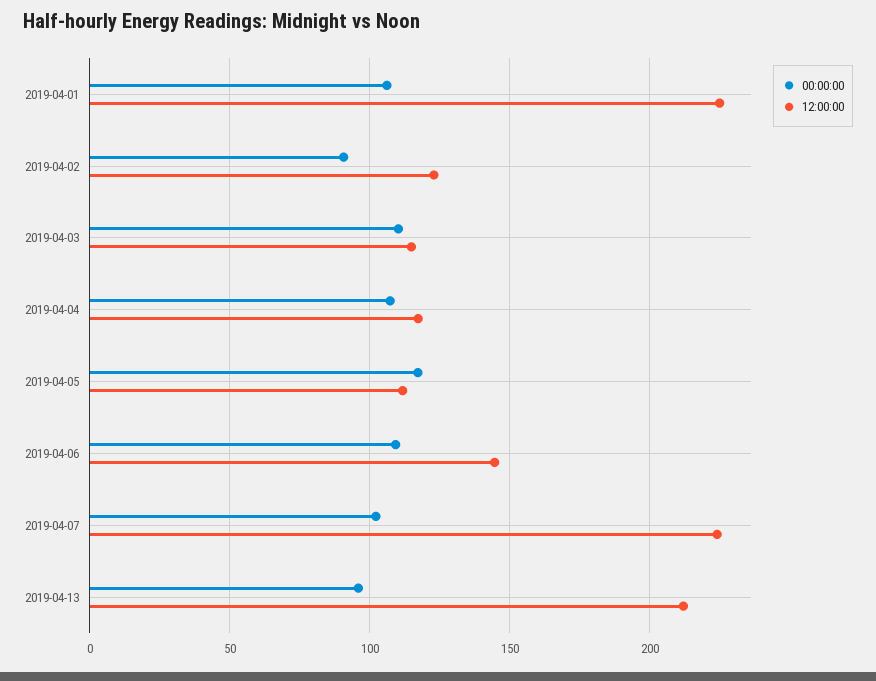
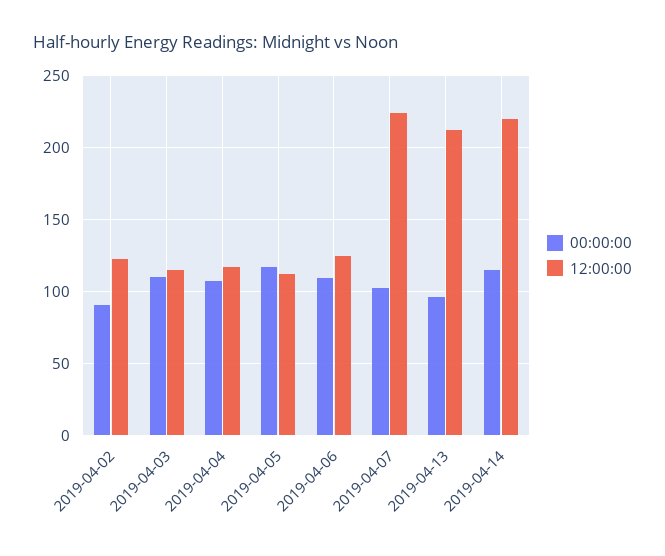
00:00:00, 2019-04-01: 105 -> none
12:00:00, 2019-04-01: 225 -> none
12:00:00, 2019-04-06: 145 -> 125
00:00:00, 2019-04-14: none -> 115
12:00:00, 2019-04-14: none -> 220

